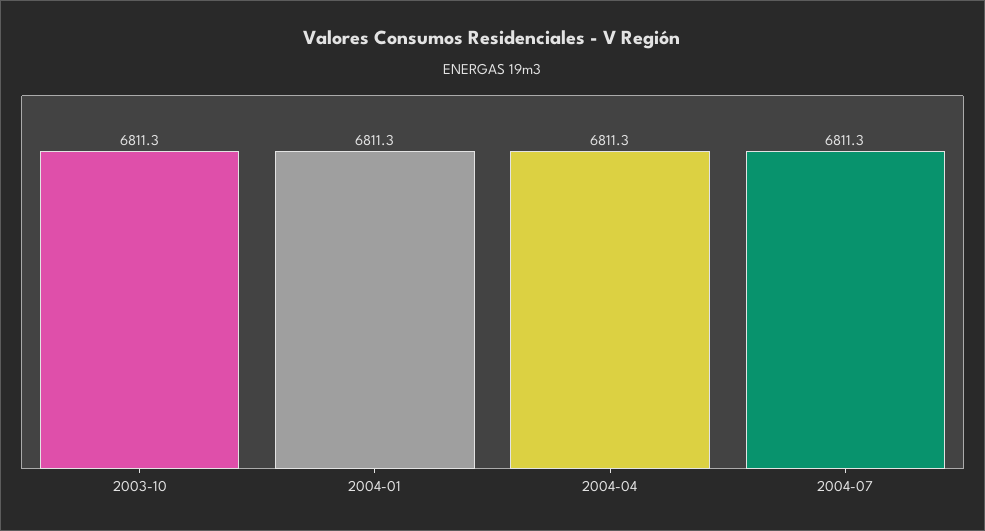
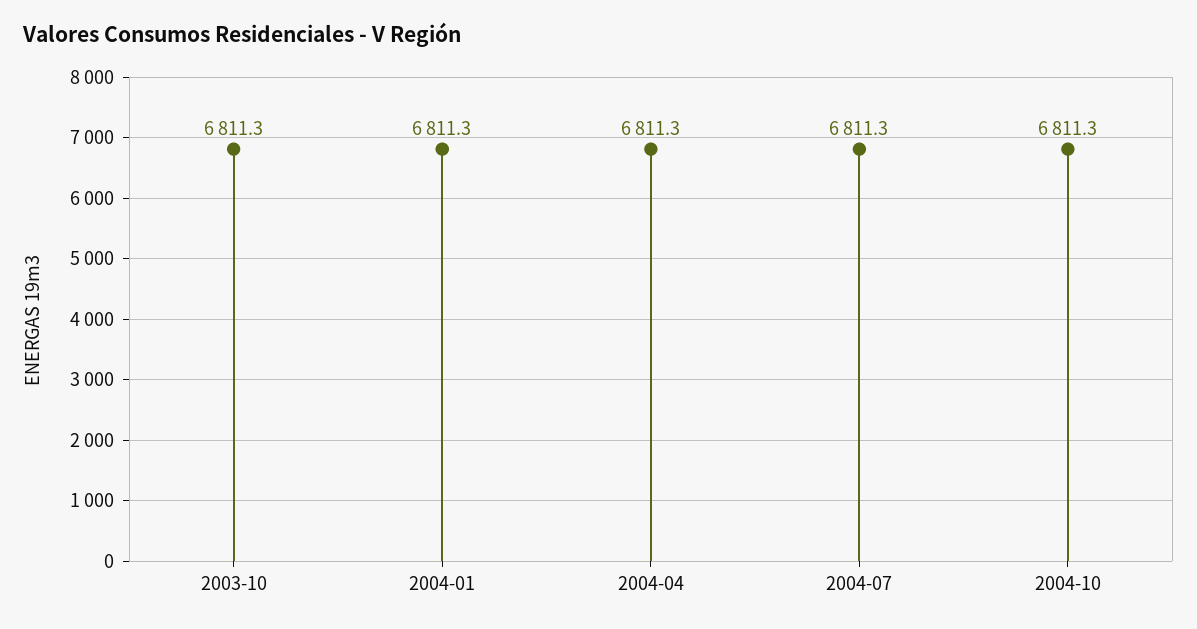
2004-10: none -> 6811.3

